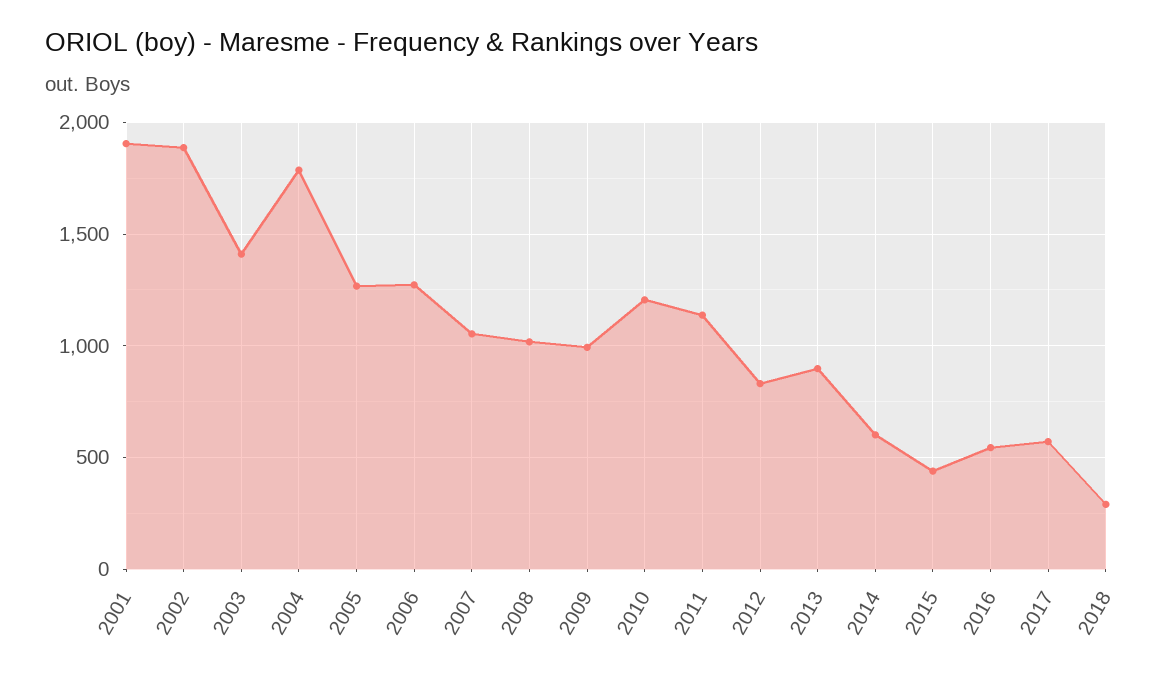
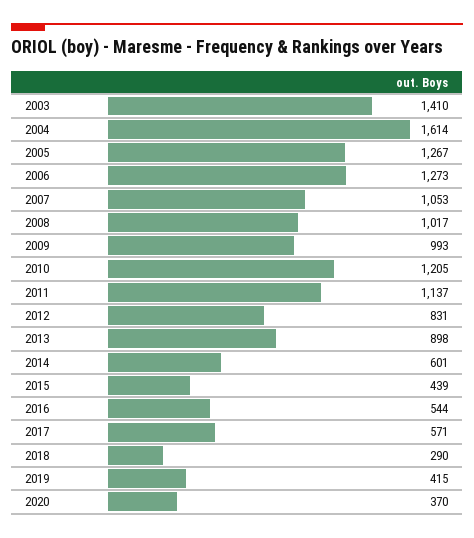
2001: 1900 -> none
2002: 1900 -> none
2004: 1800 -> 1614
2019: none -> 415
2020: none -> 370

